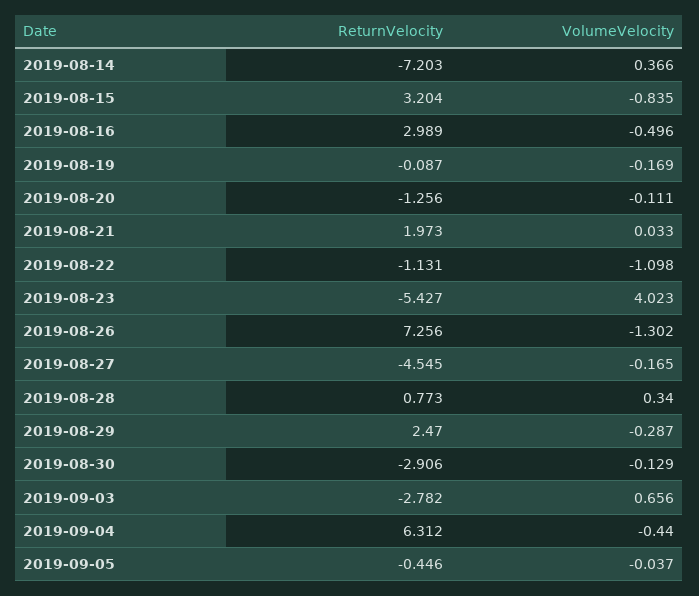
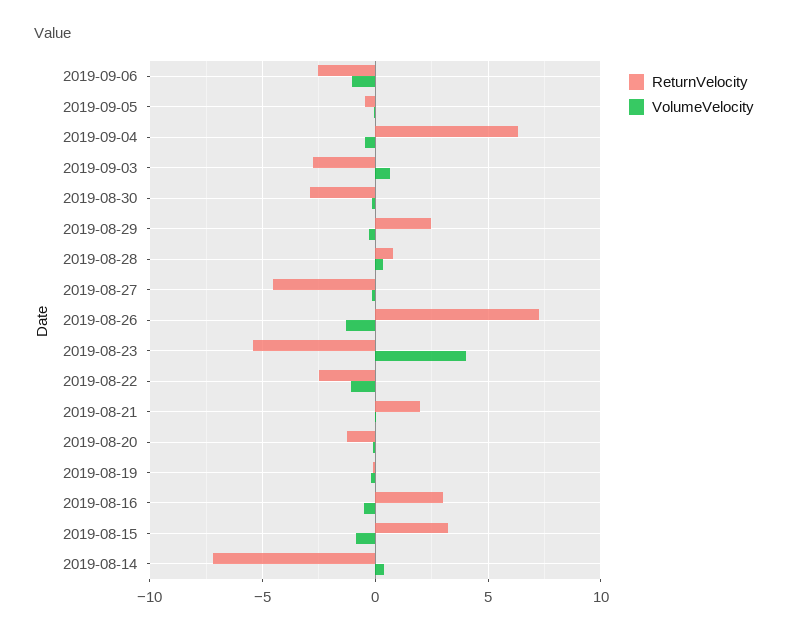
ReturnVelocity, 2019-08-22: -1.131 -> -2.5
ReturnVelocity, 2019-09-06: none -> -2.5
VolumeVelocity, 2019-09-06: none -> -1

